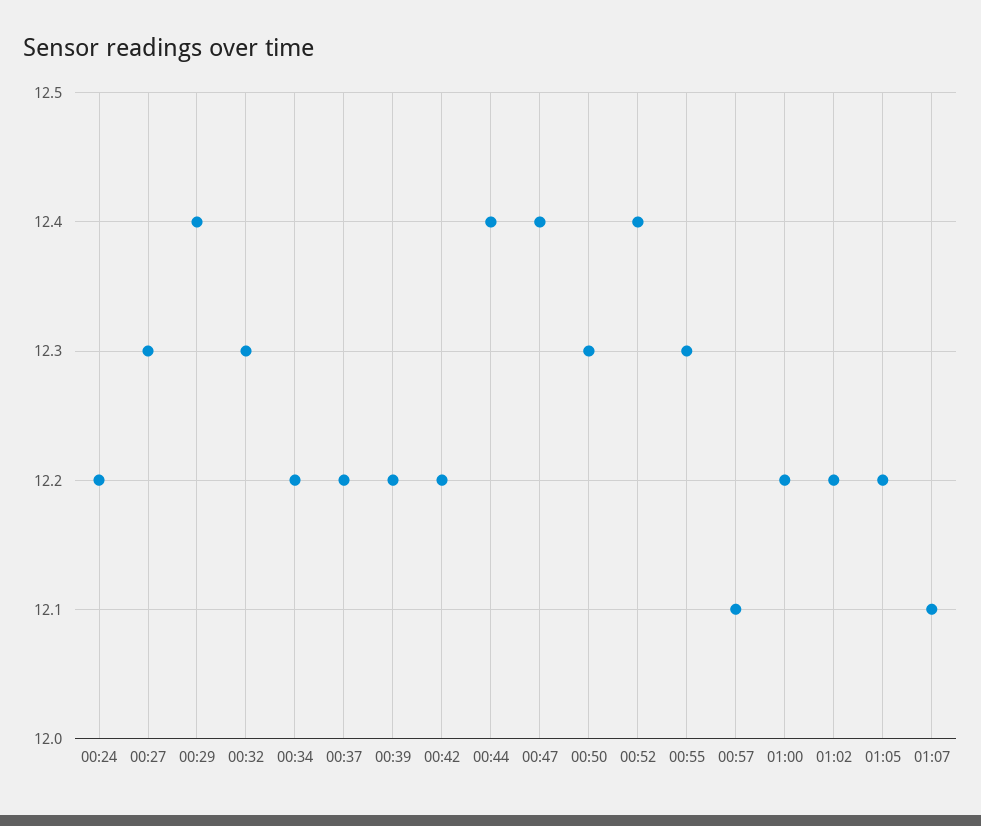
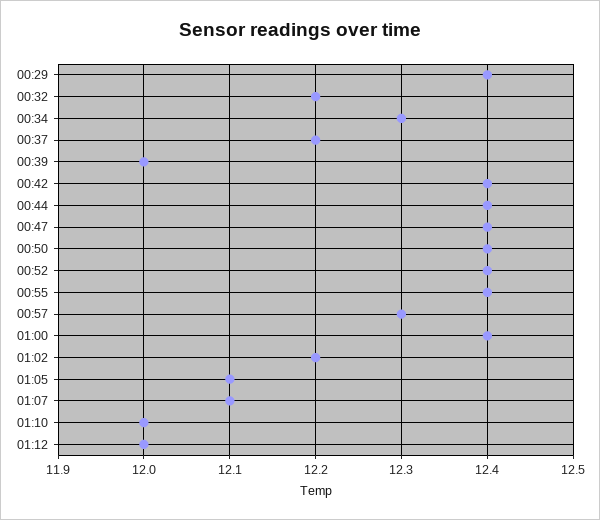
00:24: 12.2 -> none
00:27: 12.3 -> none
00:32: 12.3 -> 12.2
00:34: 12.2 -> 12.3
00:39: 12.2 -> 12
00:42: 12.2 -> 12.4
00:50: 12.3 -> 12.4
00:55: 12.3 -> 12.4
00:57: 12.1 -> 12.3
01:00: 12.2 -> 12.4
01:05: 12.2 -> 12.1
01:10: none -> 12
01:12: none -> 12

